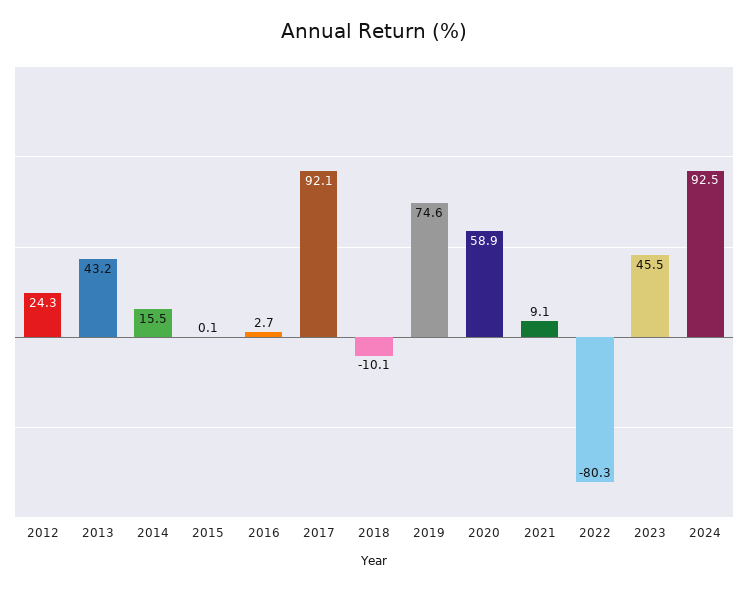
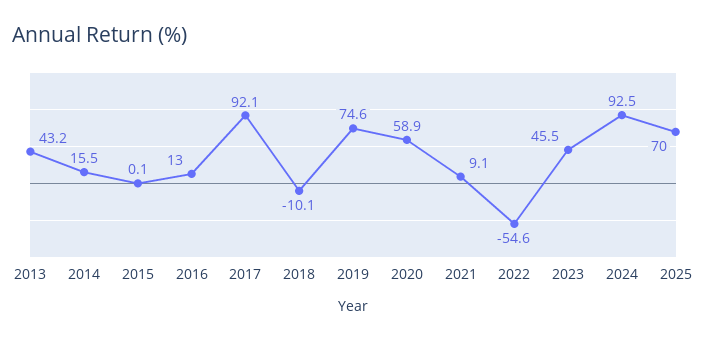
2012: 24.3 -> none
2016: 2.7 -> 13
2022: -80.3 -> -54.6
2025: none -> 70

